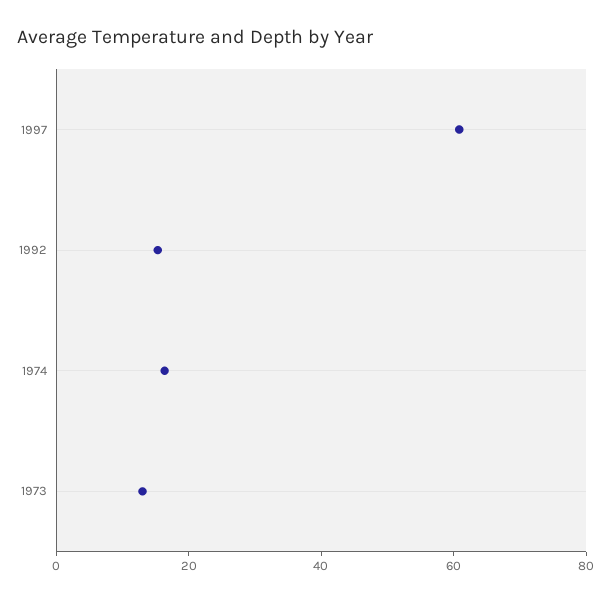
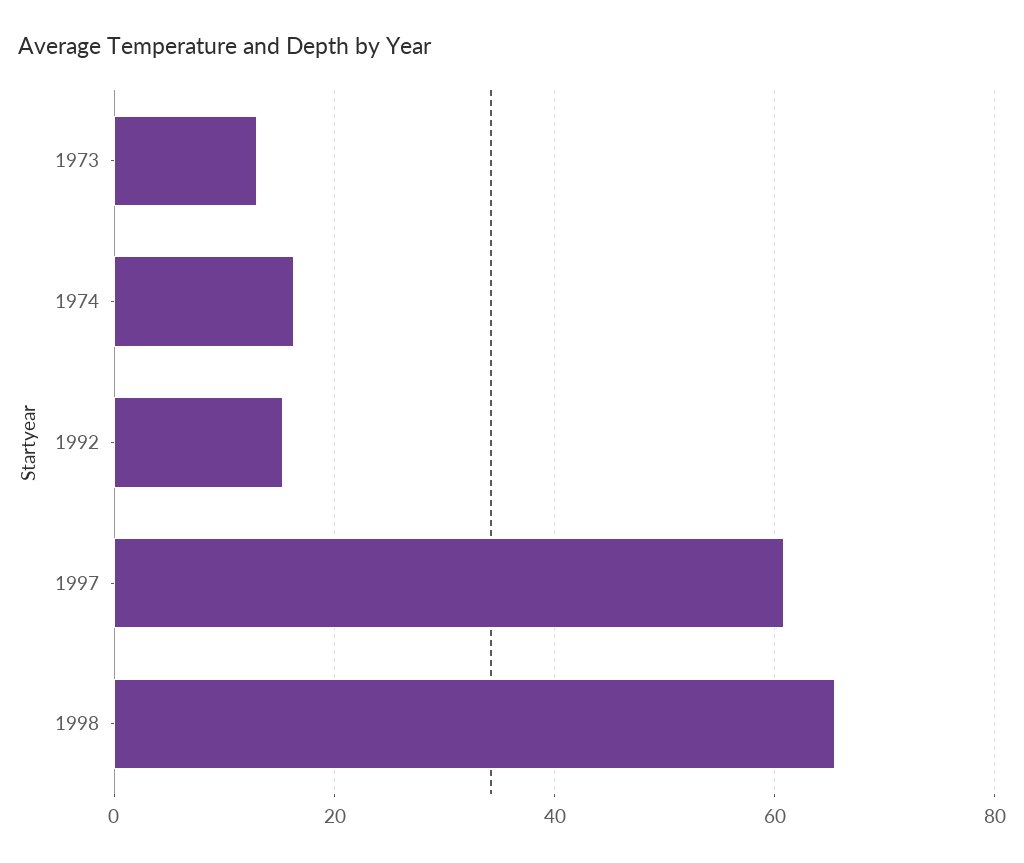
1998: none -> 66

